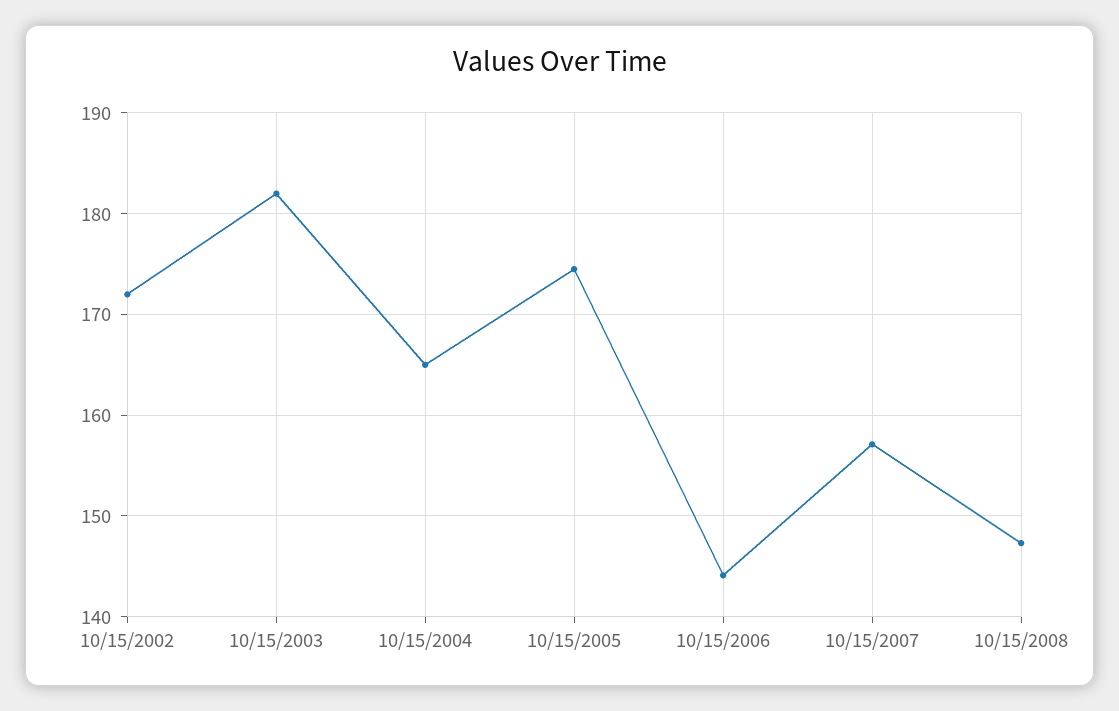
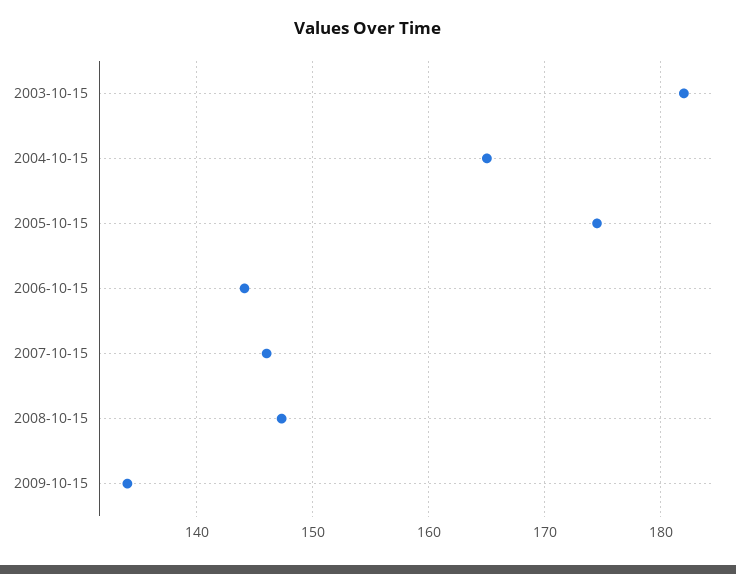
10/15/2002: 172 -> none
10/15/2007: 157 -> 146
2009-10-15: none -> 134

